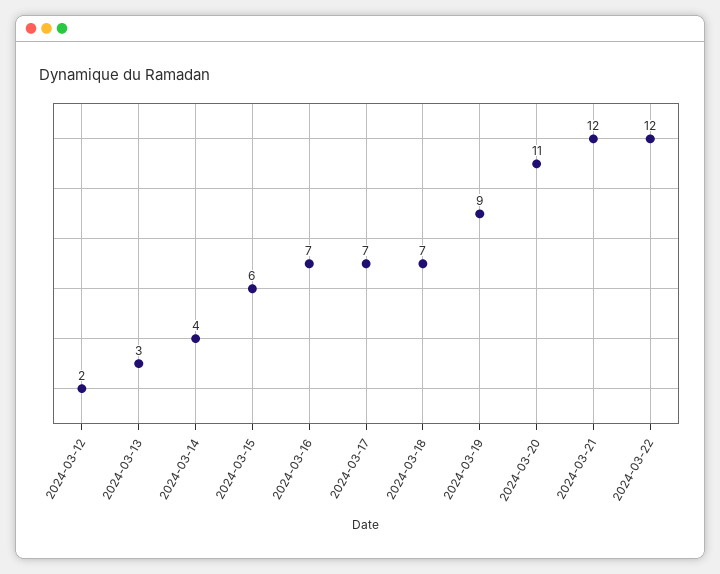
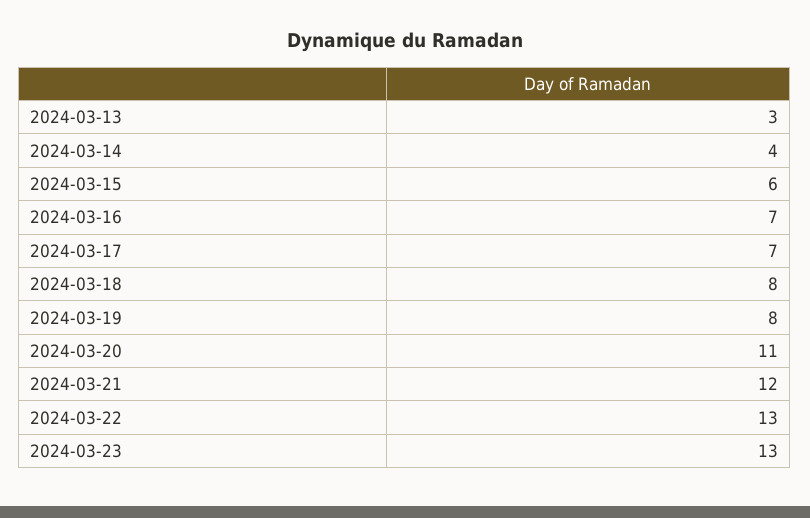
2024-03-12: 2 -> none
2024-03-18: 7 -> 8
2024-03-19: 9 -> 8
2024-03-22: 12 -> 13
2024-03-23: none -> 13

